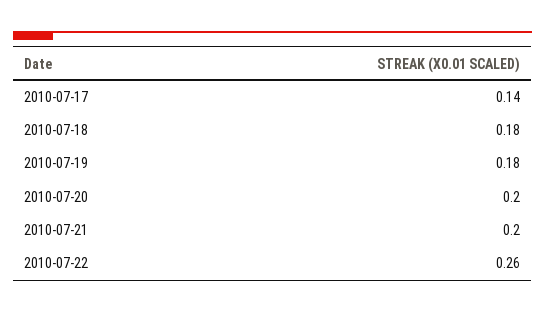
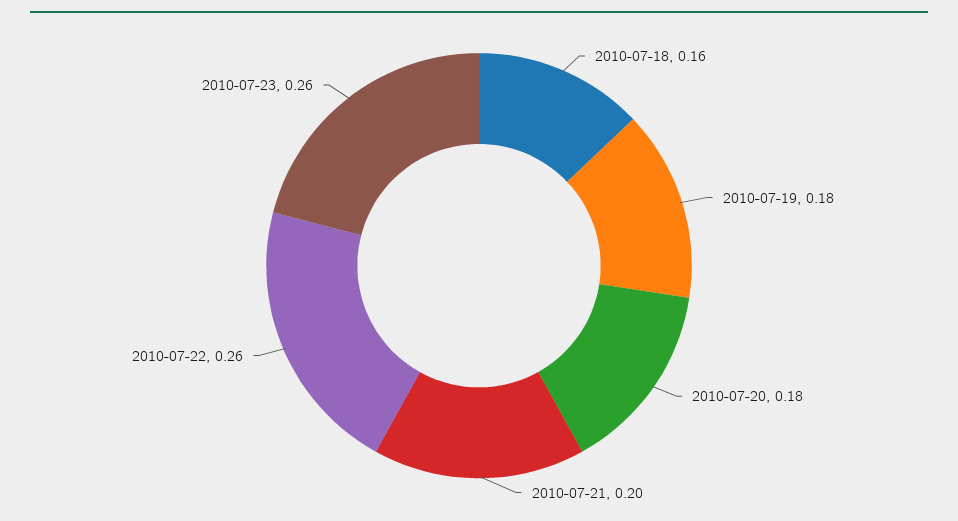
2010-07-17: 0.14 -> none
2010-07-18: 0.18 -> 0.16
2010-07-20: 0.2 -> 0.18
2010-07-23: none -> 0.26

